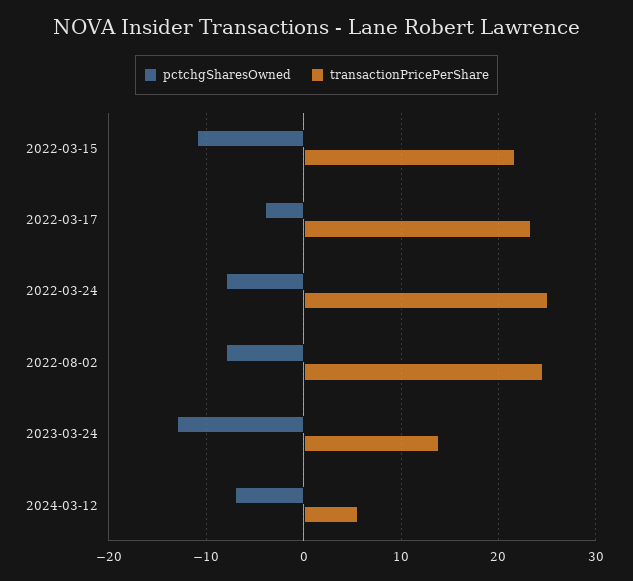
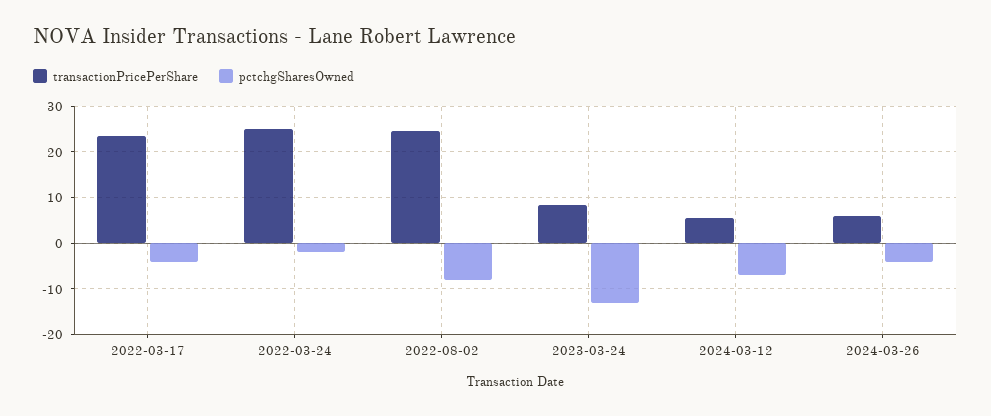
pctchgSharesOwned, 2022-03-15: -11 -> none
transactionPricePerShare, 2022-03-15: 22 -> none
pctchgSharesOwned, 2022-03-24: -8 -> -2
transactionPricePerShare, 2023-03-24: 14 -> 8
transactionPricePerShare, 2024-03-26: none -> 6
pctchgSharesOwned, 2024-03-26: none -> -4

